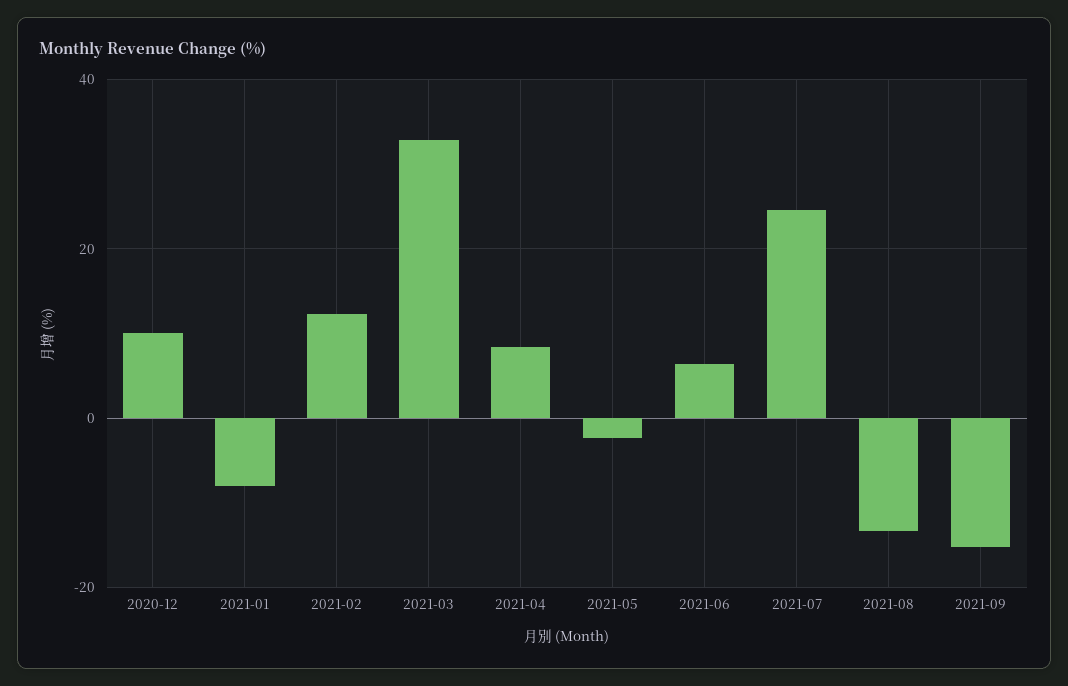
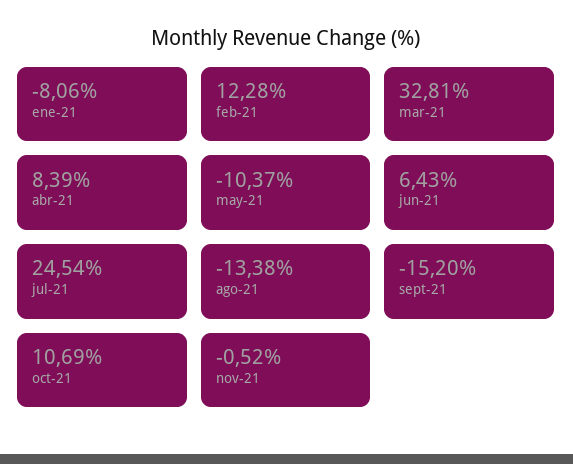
2020-12: 10 -> none
2021-05: -2 -> -10.37
oct-21: none -> 10.69
nov-21: none -> -0.52

